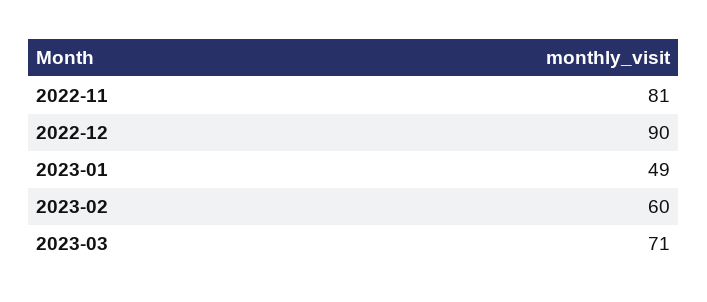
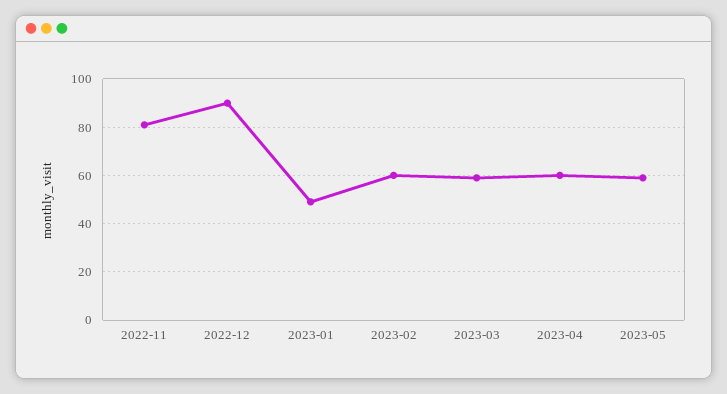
2023-03: 71 -> 60
2023-04: none -> 60
2023-05: none -> 60

